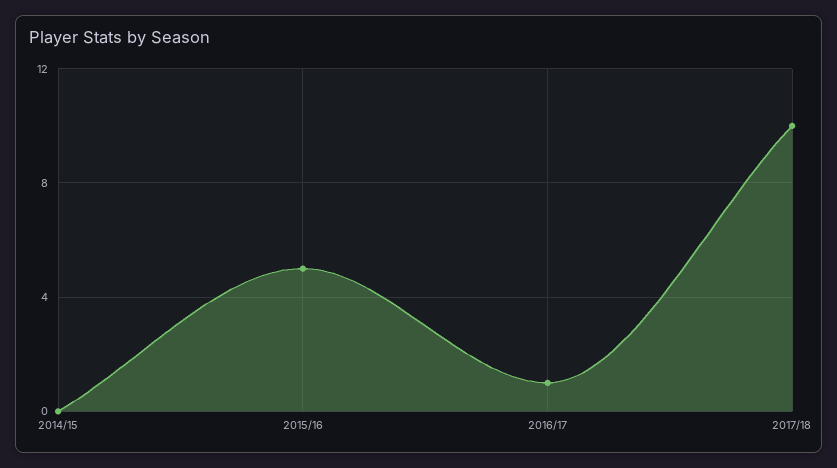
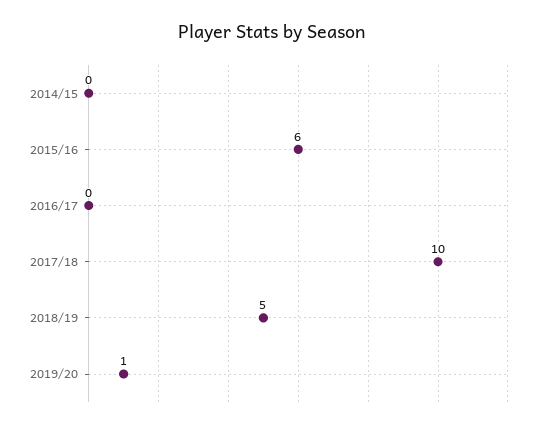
2015/16: 5 -> 6
2016/17: 1 -> 0
2018/19: none -> 5
2019/20: none -> 1

